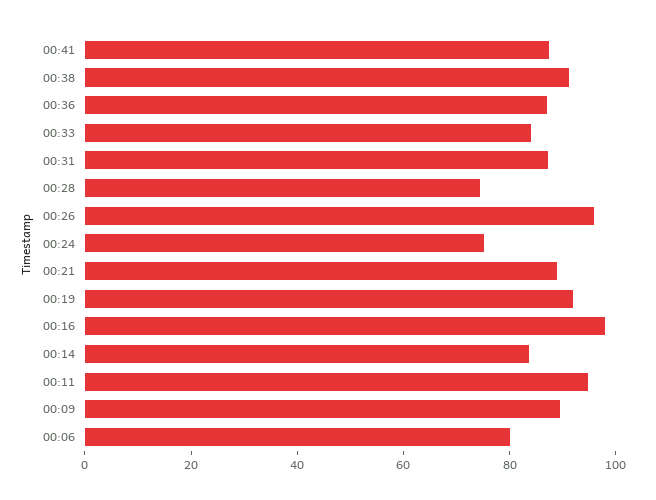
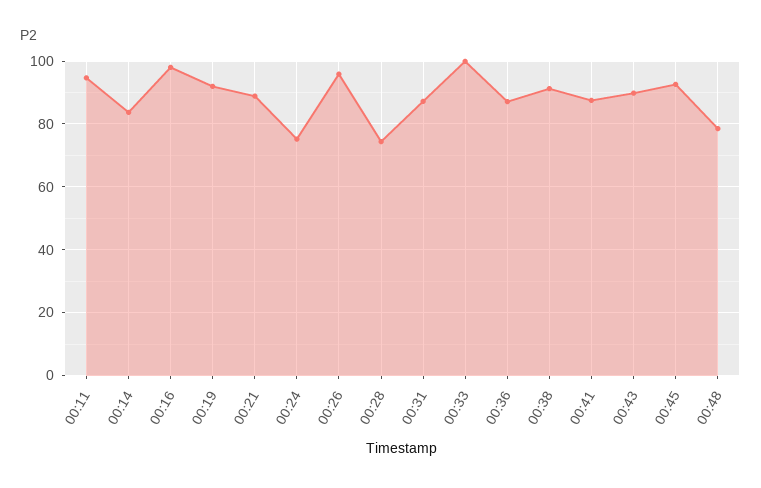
00:33: 85 -> 100
00:09: 90 -> none
00:06: 80 -> none
00:43: none -> 90
00:45: none -> 92
00:48: none -> 78

